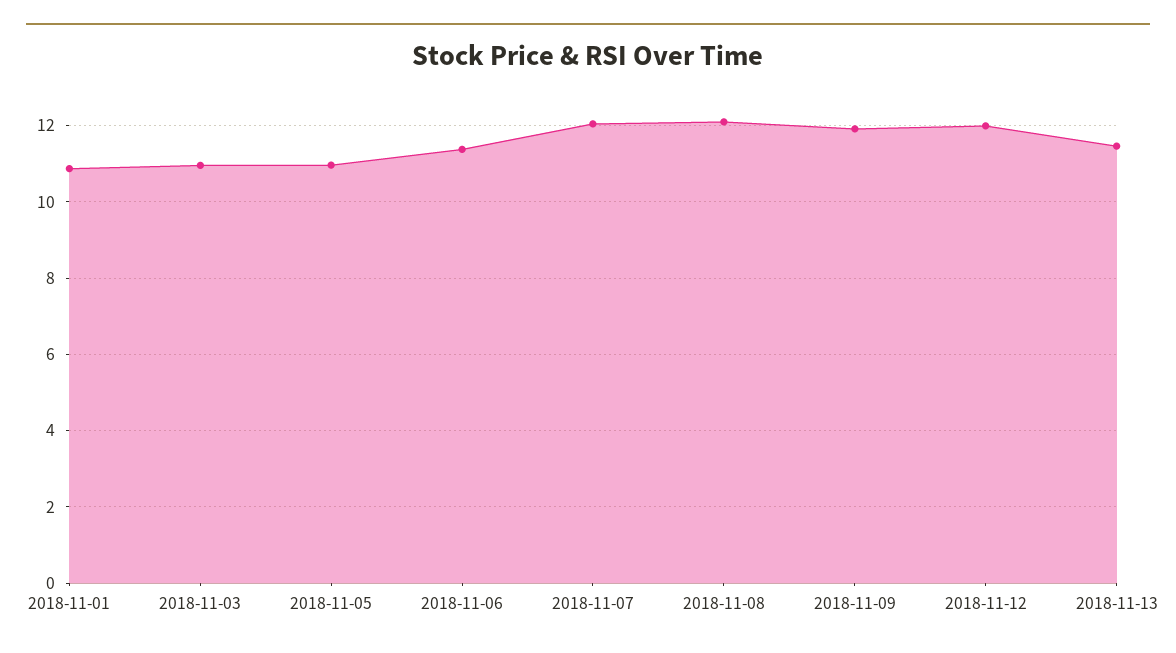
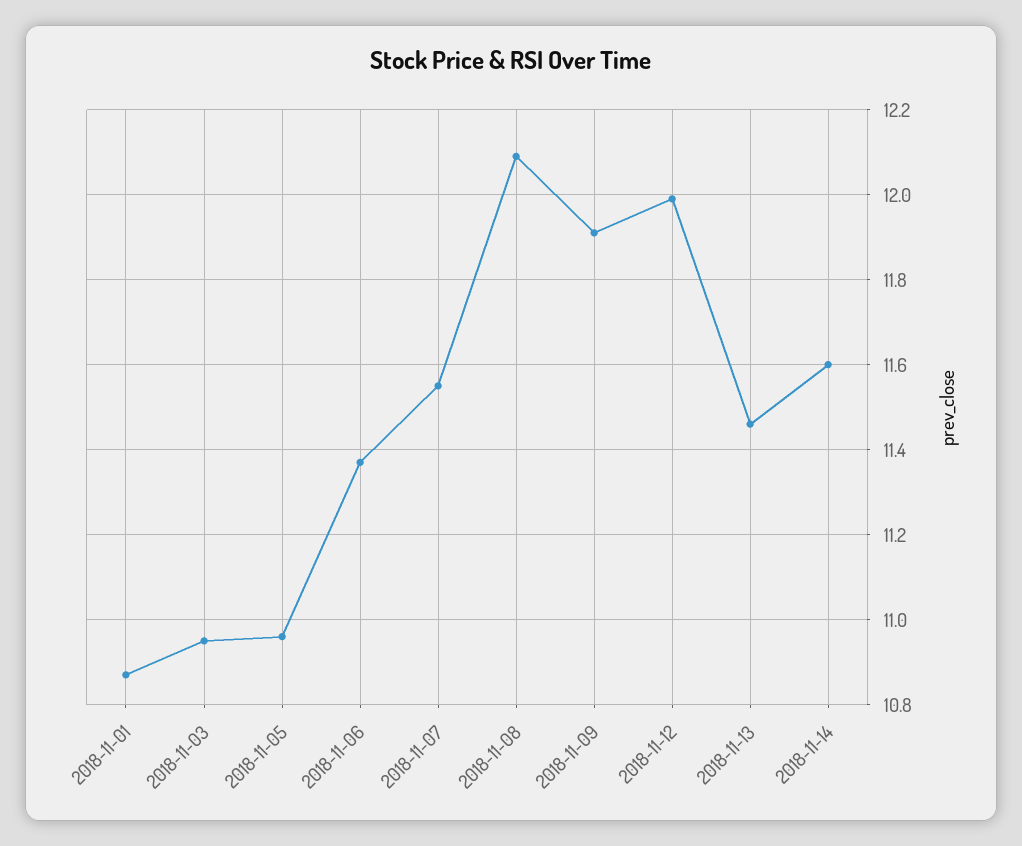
2018-11-07: 12 -> 11.55
2018-11-14: none -> 11.6

